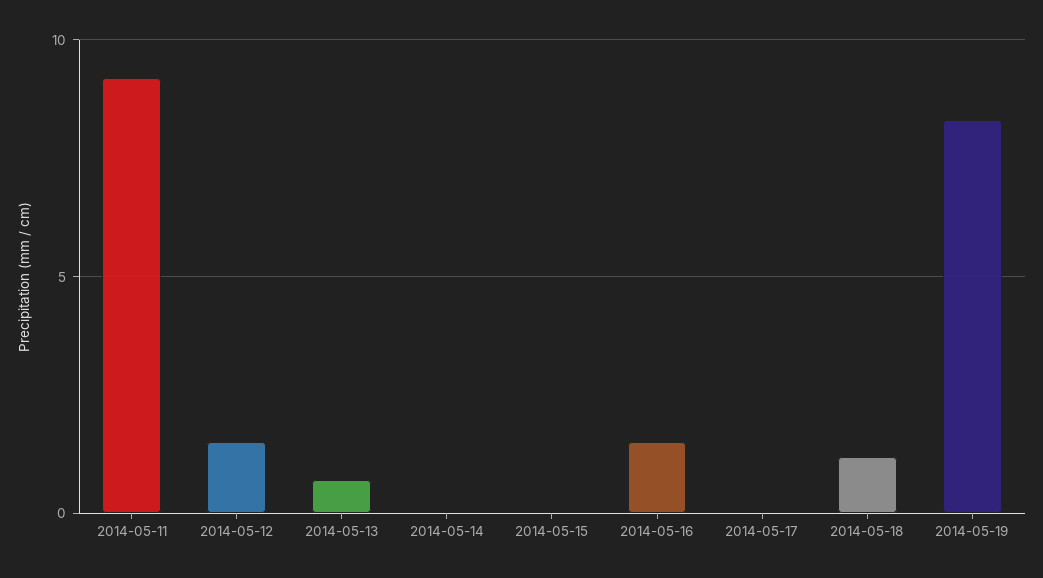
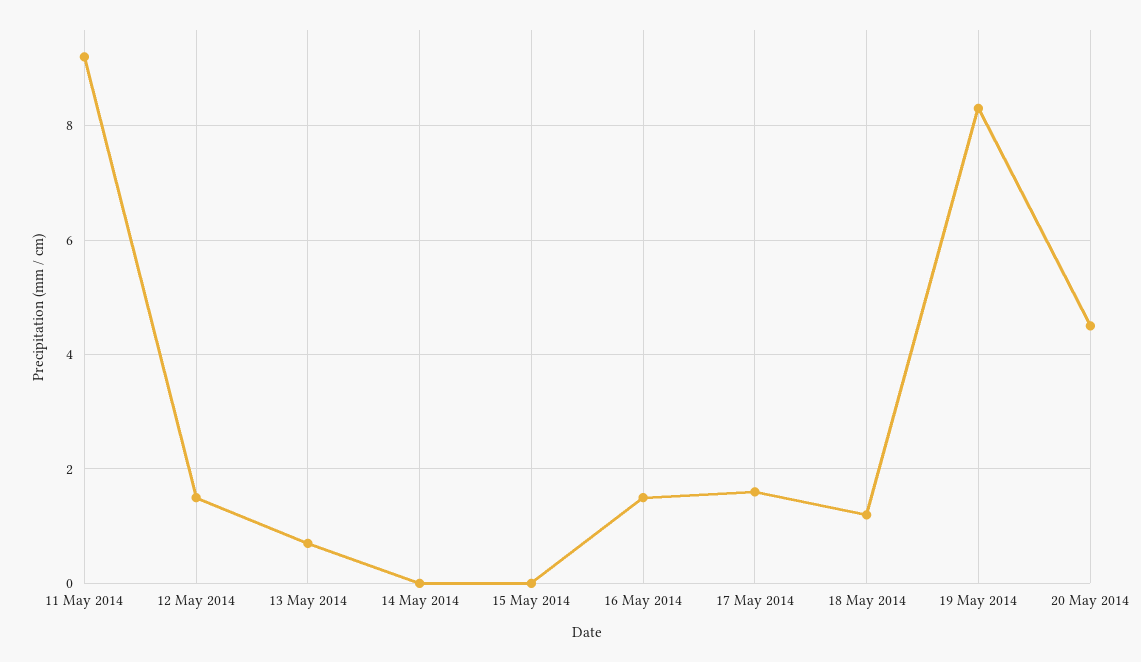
2014-05-17: 0 -> 1.5
20 May 2014: none -> 4.5

